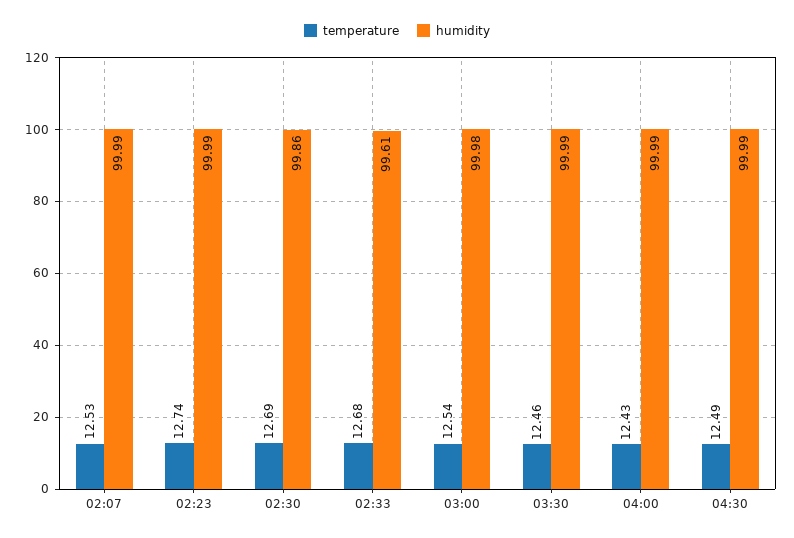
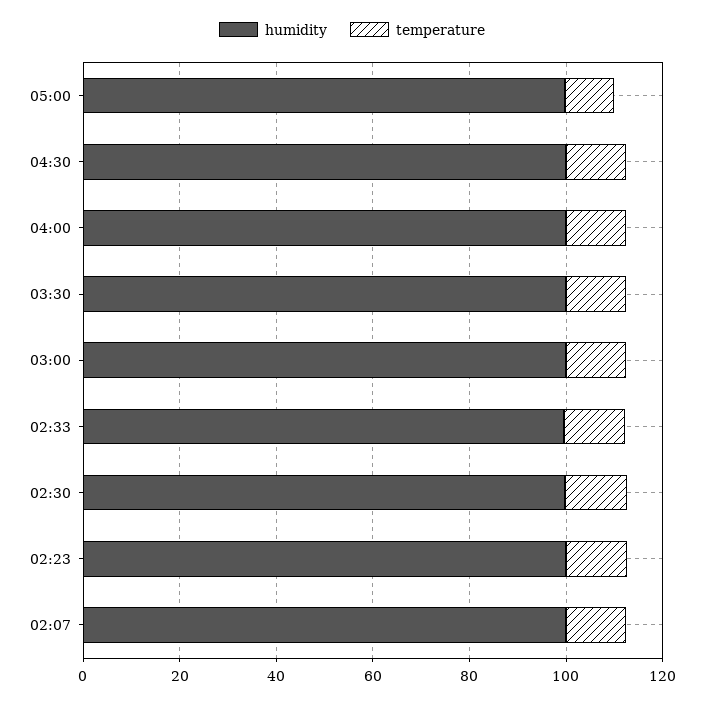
humidity, 05:00: none -> 100
temperature, 05:00: none -> 10

